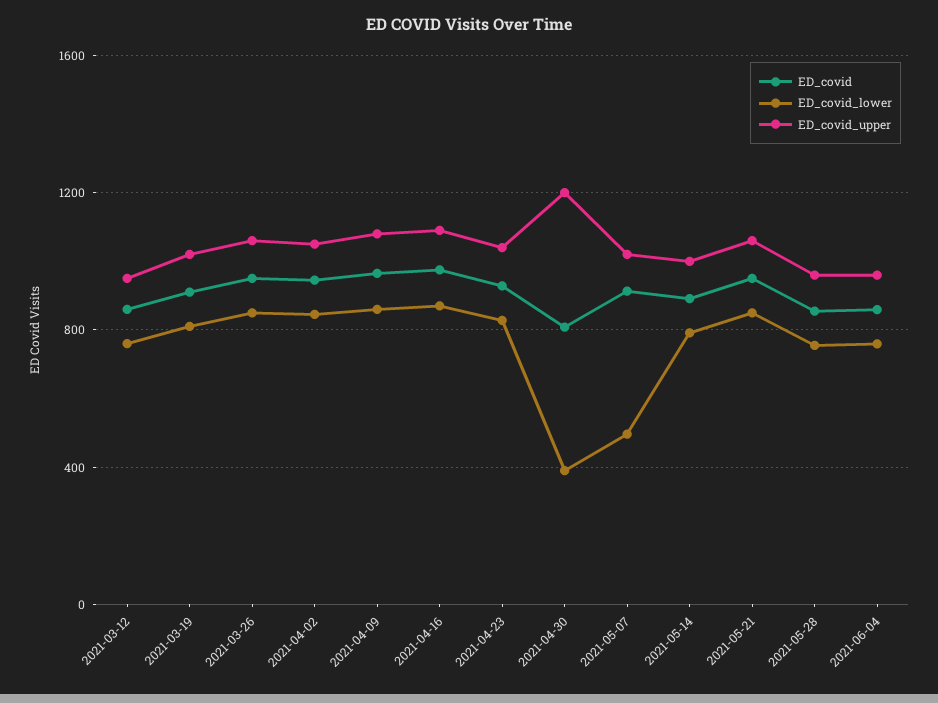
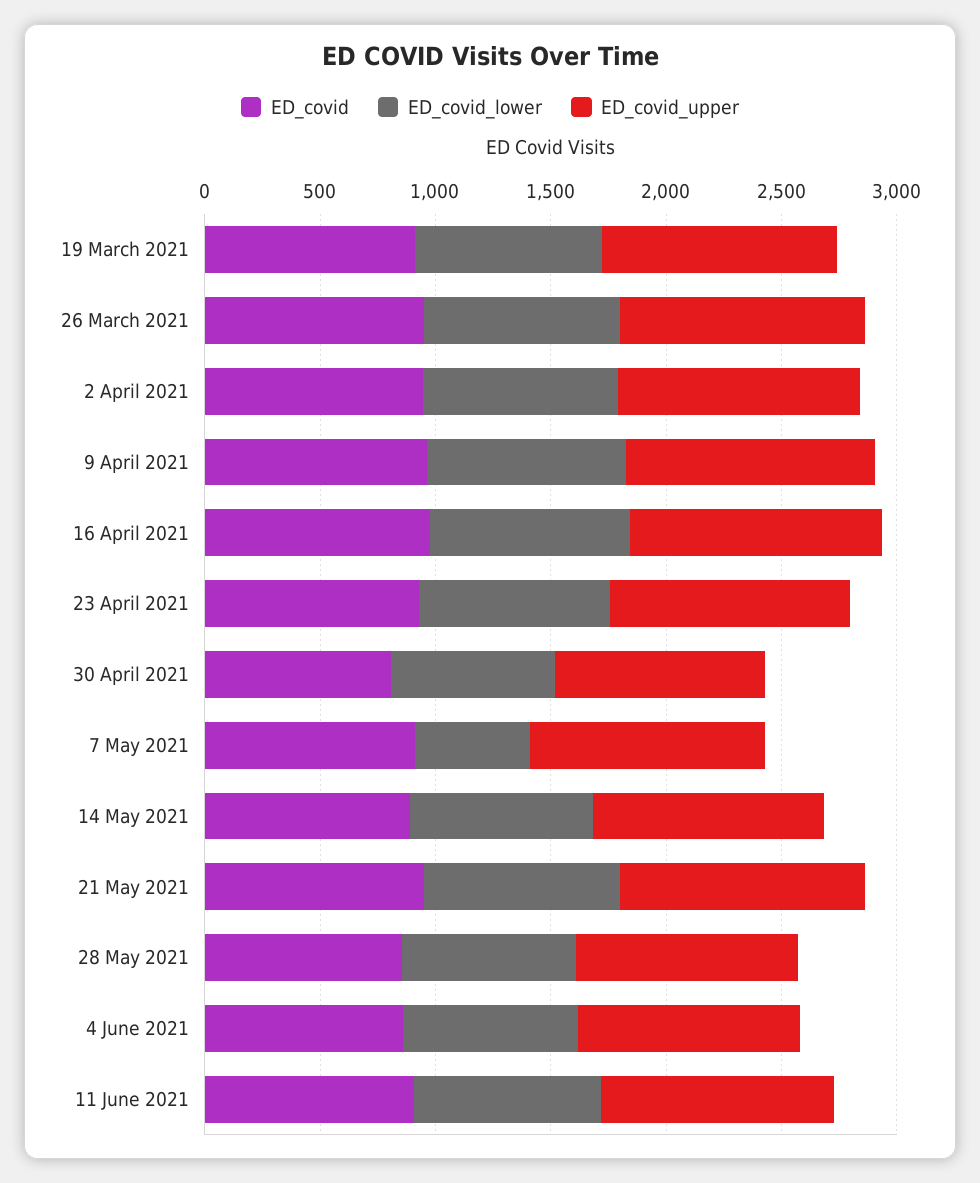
ED_covid, 2021-03-12: 850 -> none
ED_covid_lower, 2021-03-12: 750 -> none
ED_covid_upper, 2021-03-12: 950 -> none
ED_covid_lower, 2021-04-30: 400 -> 700
ED_covid_upper, 2021-04-30: 1200 -> 900
ED_covid, 11 June 2021: none -> 900
ED_covid_lower, 11 June 2021: none -> 800
ED_covid_upper, 11 June 2021: none -> 1000

